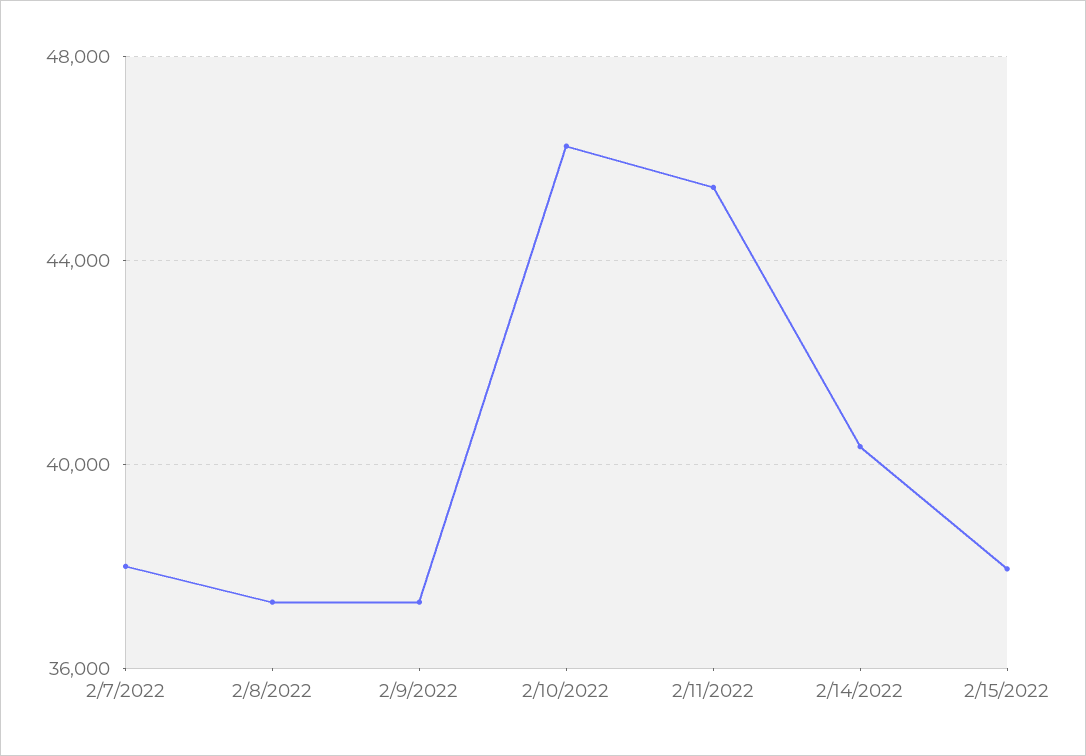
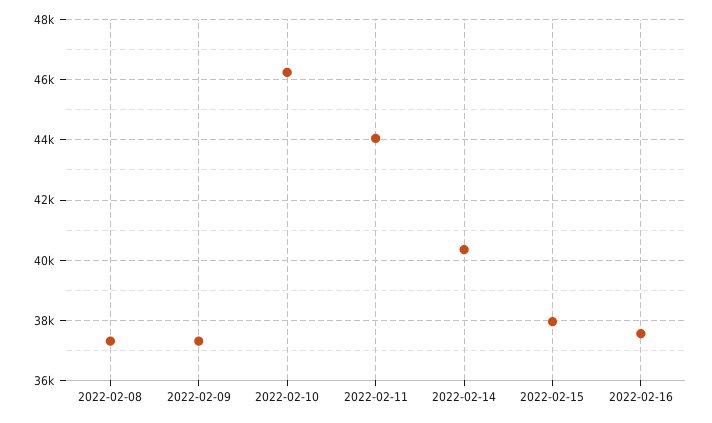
2/7/2022: 38000 -> none
2/11/2022: 45500 -> 44000
2022-02-16: none -> 37600

